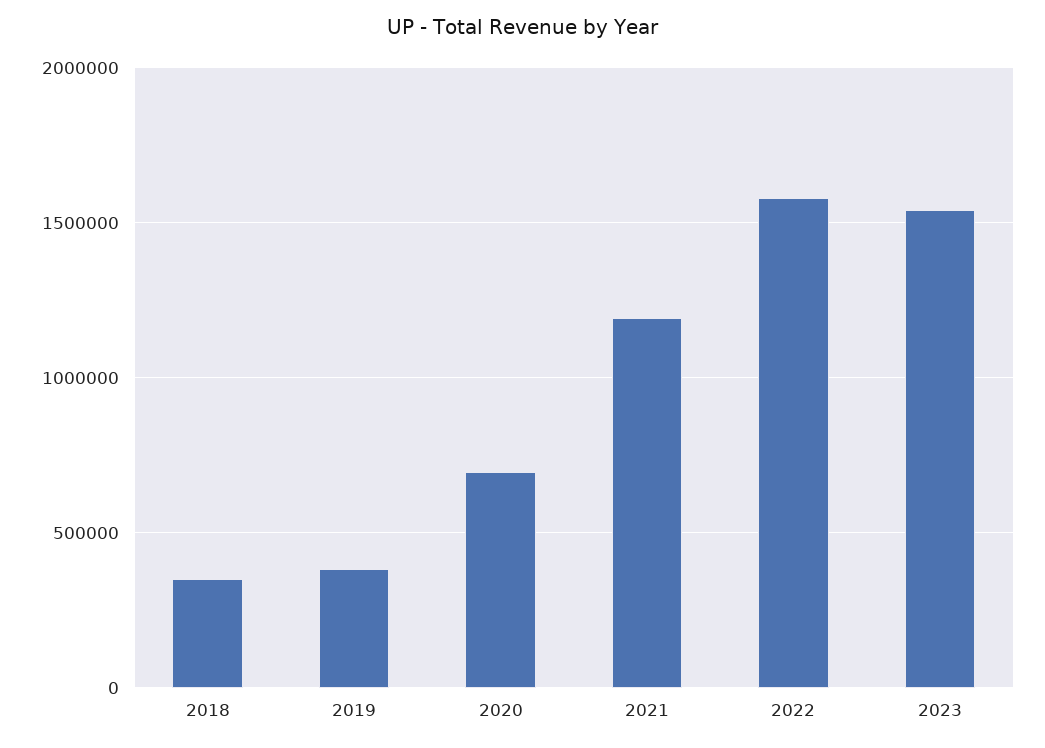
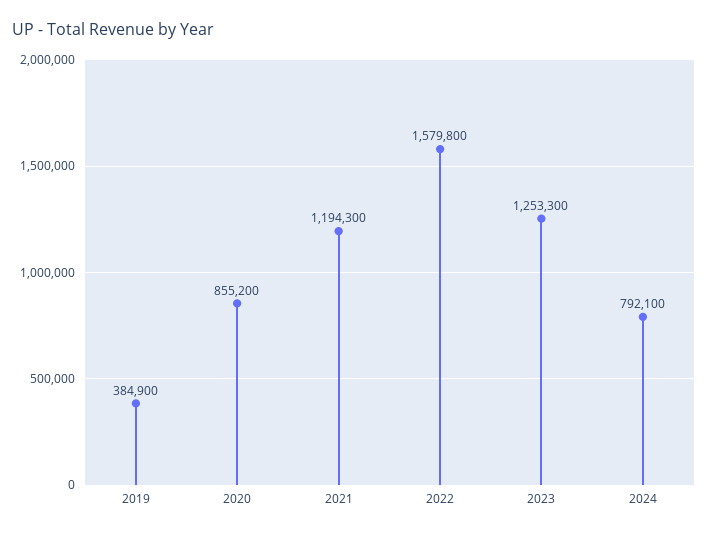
2018: 350000 -> none
2020: 700000 -> 855200
2023: 1550000 -> 1253300
2024: none -> 792100

